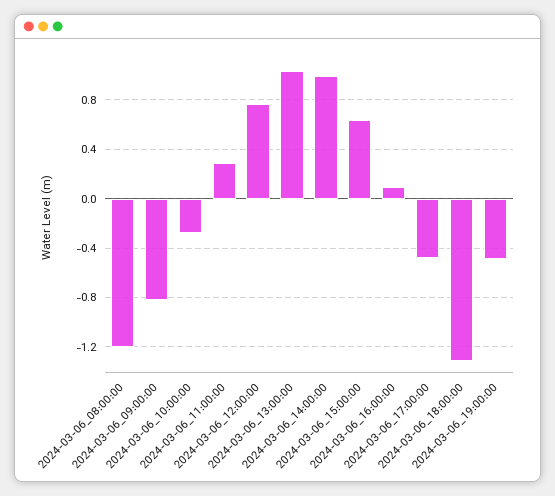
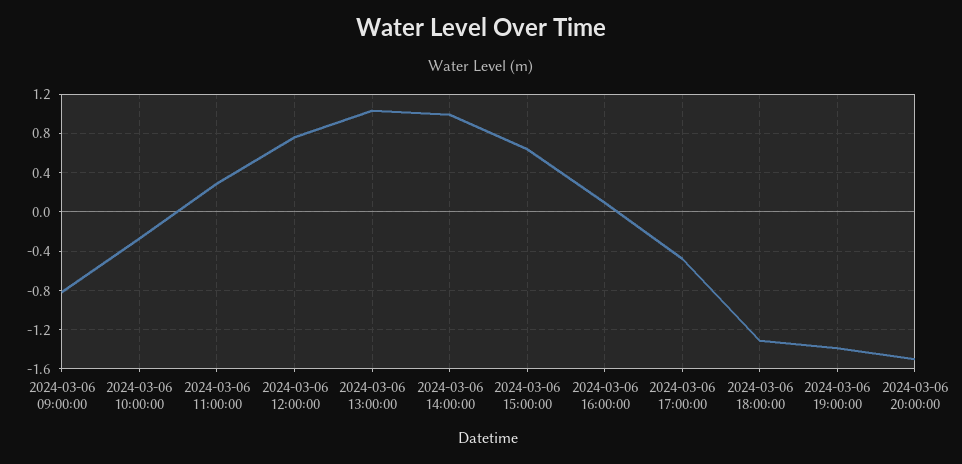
2024-03-06_08:00:00: -1.2 -> none
2024-03-06_19:00:00: -0.5 -> -1.4
2024-03-06 20:00:00: none -> -1.5

